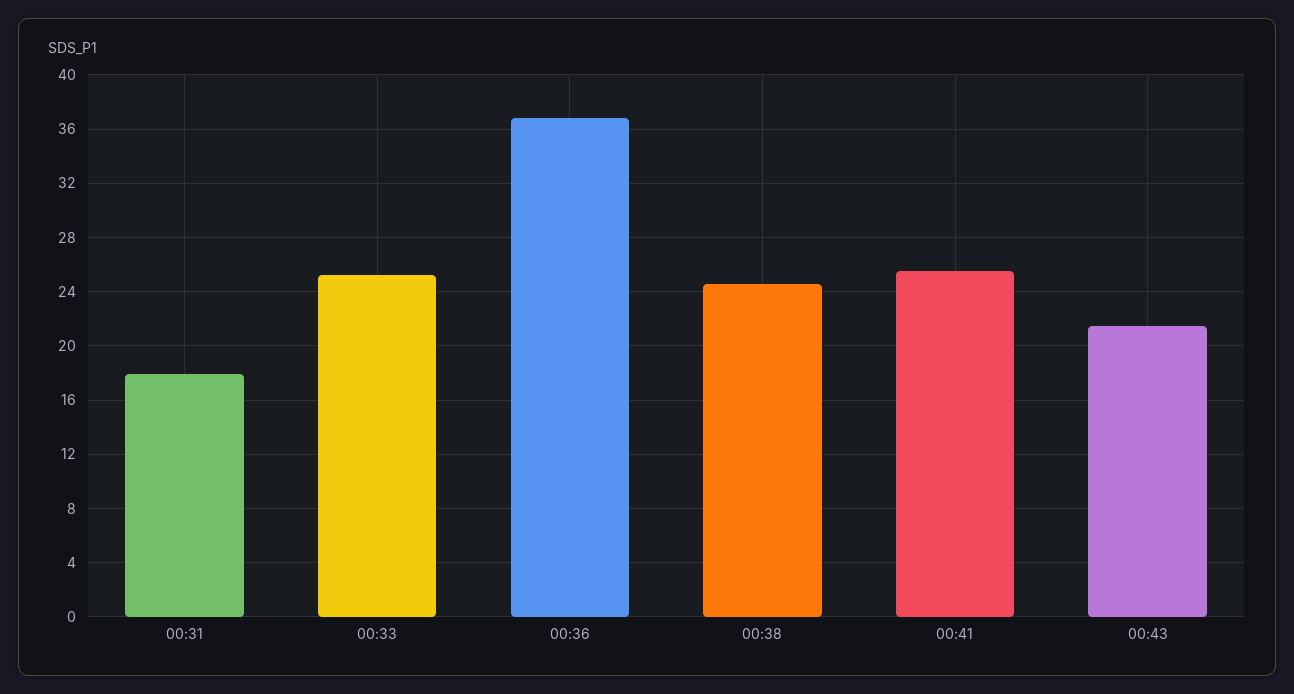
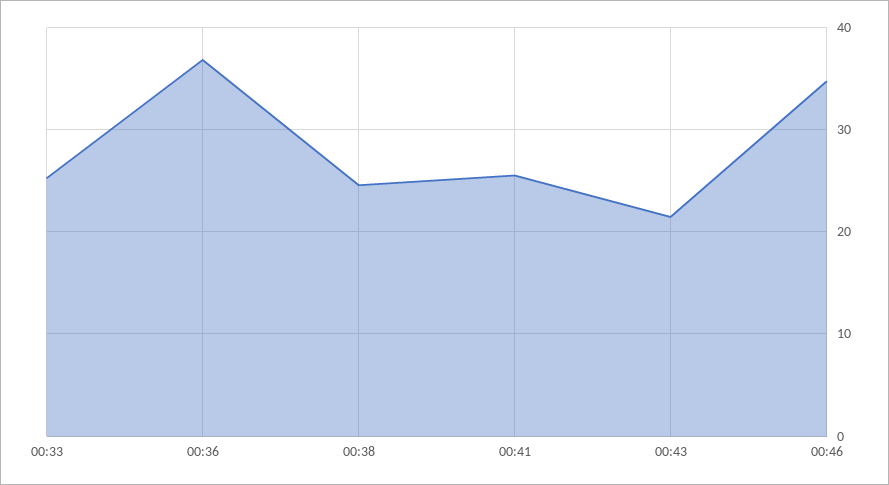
00:31: 18 -> none
00:46: none -> 35

